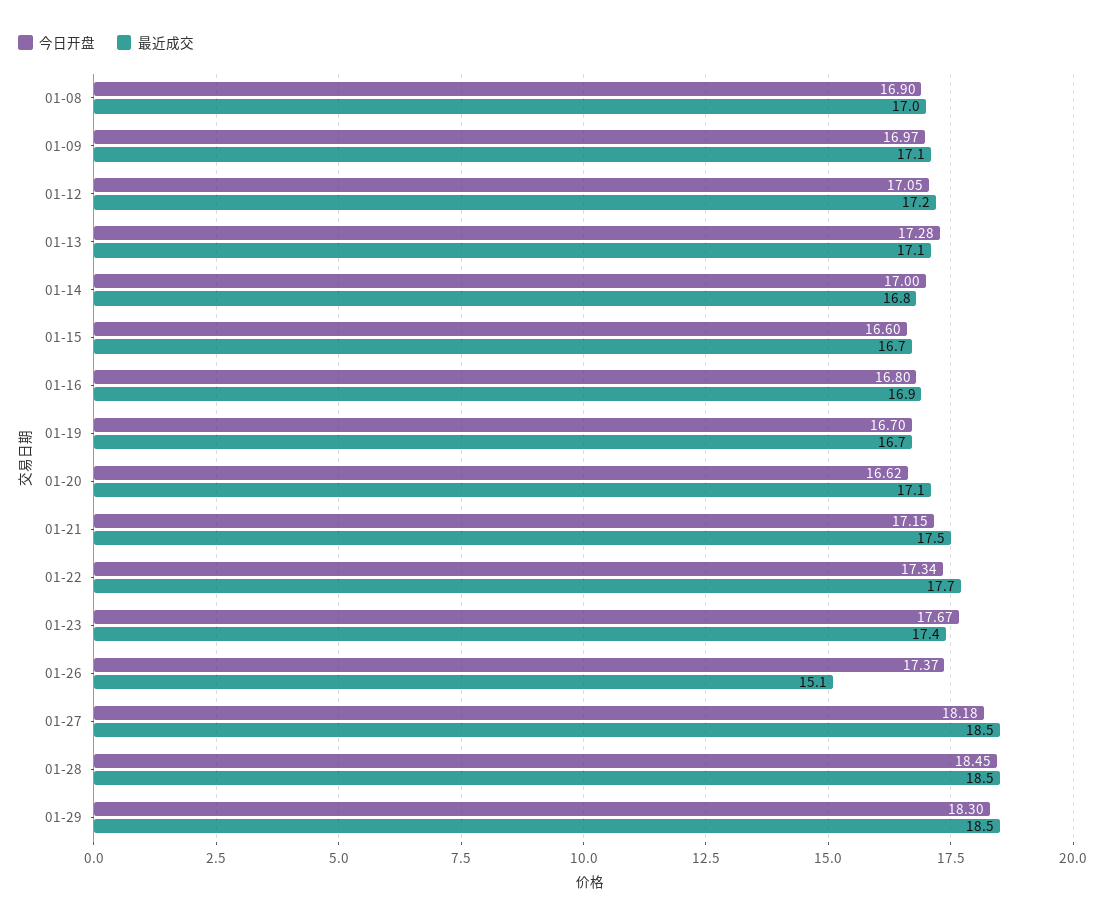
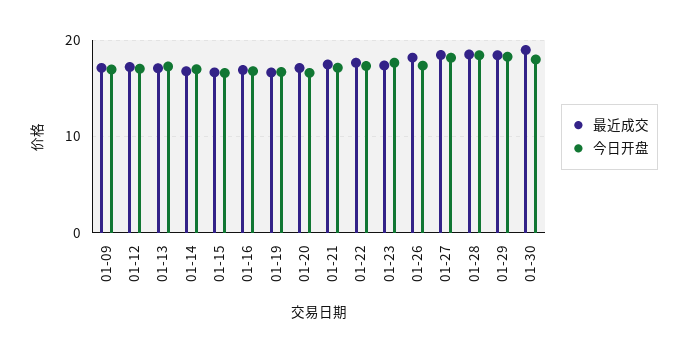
今日开盘, 01-08: 16.9 -> none
最近成交, 01-08: 17 -> none
最近成交, 01-26: 15.1 -> 18
最近成交, 01-30: none -> 19
今日开盘, 01-30: none -> 18

